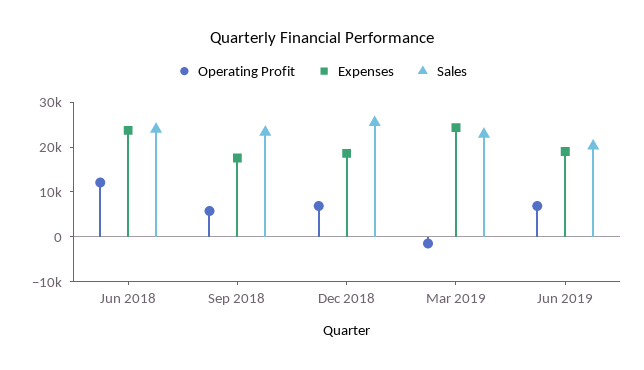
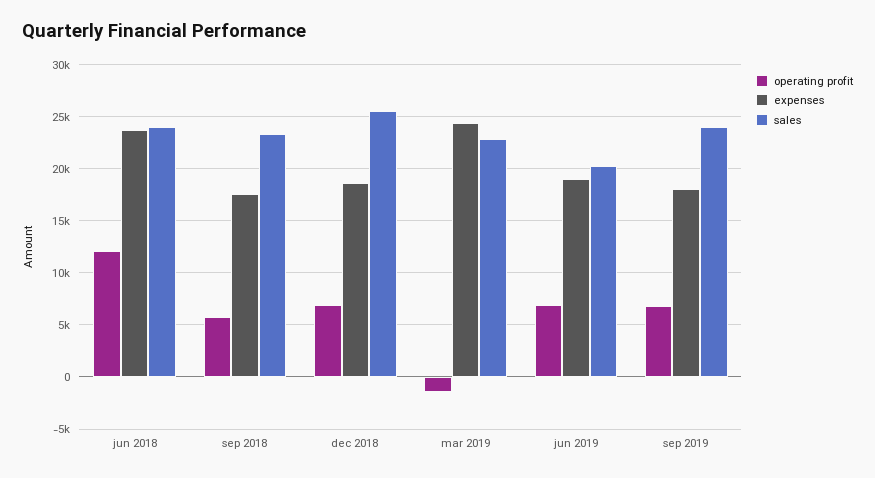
Operating Profit, sep 2019: none -> 7000
Expenses, sep 2019: none -> 18000
Sales, sep 2019: none -> 24000

